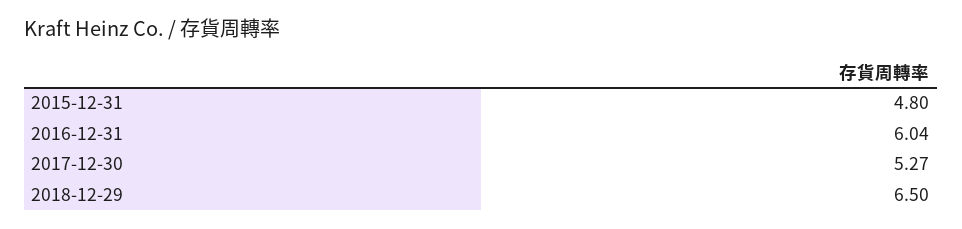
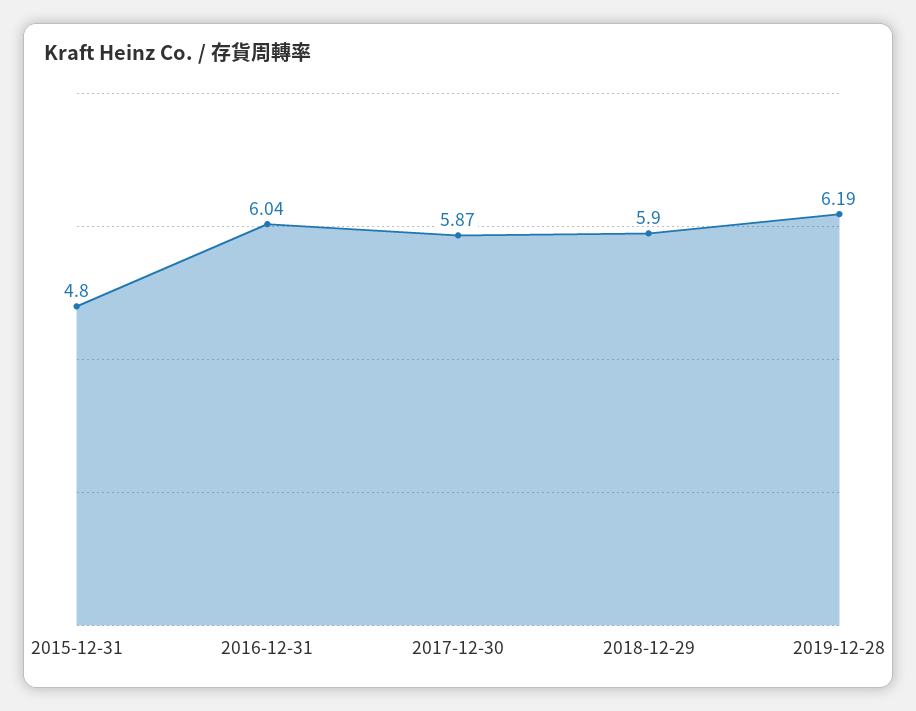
2017-12-30: 5.27 -> 5.87
2018-12-29: 6.5 -> 5.9
2019-12-28: none -> 6.19

